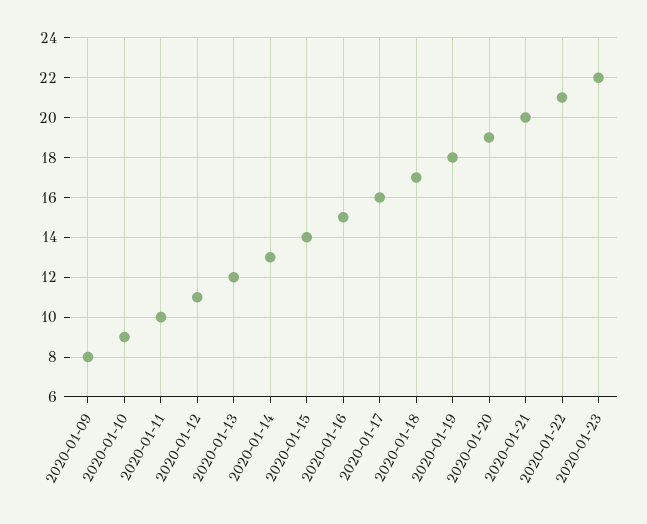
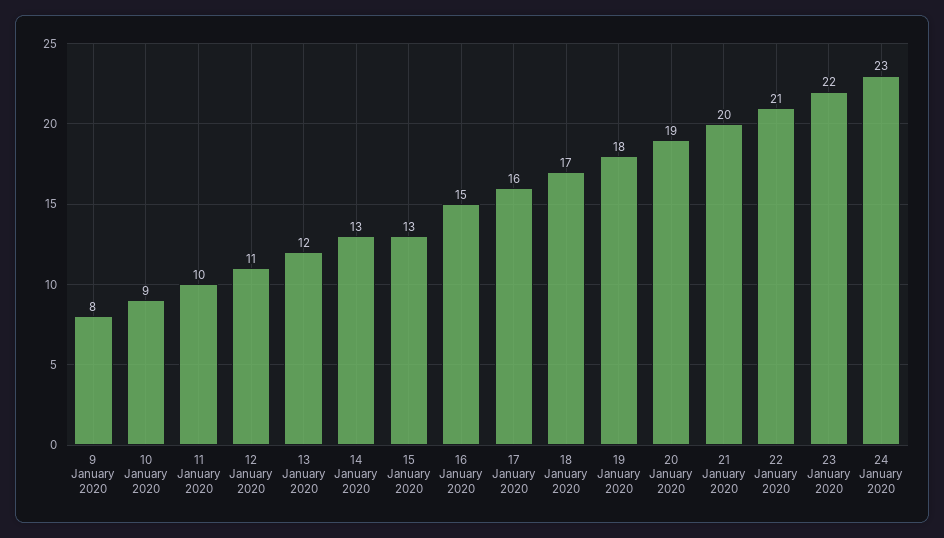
2020-01-15: 14 -> 13
24 January 2020: none -> 23

